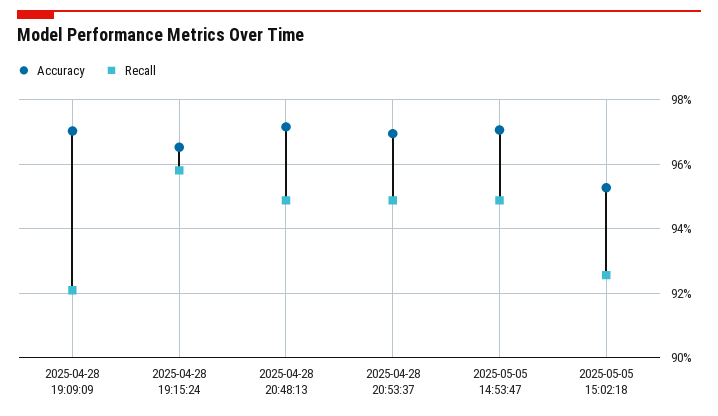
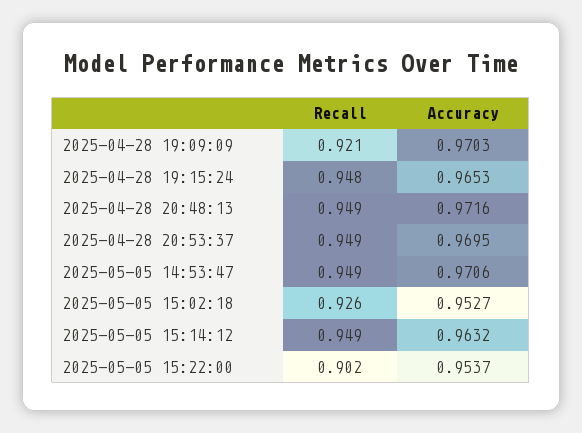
Recall, 2025-04-28 19:15:24: 0.958 -> 0.948
Recall, 2025-05-05 15:14:12: none -> 0.949
Accuracy, 2025-05-05 15:14:12: none -> 0.9632
Recall, 2025-05-05 15:22:00: none -> 0.902
Accuracy, 2025-05-05 15:22:00: none -> 0.9537

